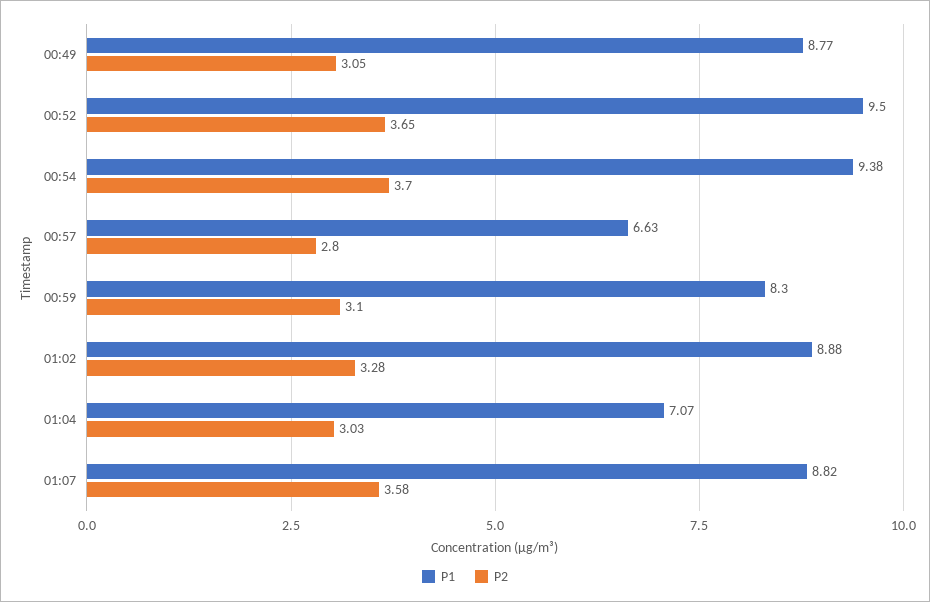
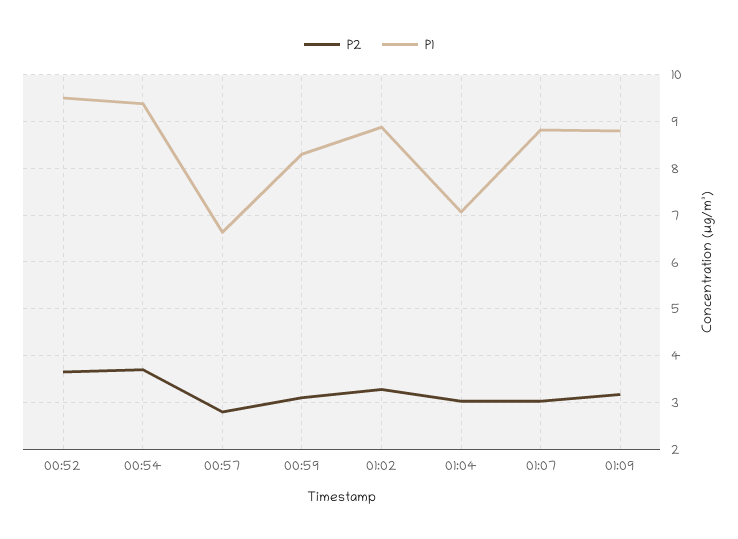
P1, 00:49: 8.77 -> none
P2, 00:49: 3.05 -> none
P2, 01:07: 3.58 -> 3
P2, 01:09: none -> 3.2
P1, 01:09: none -> 8.8

